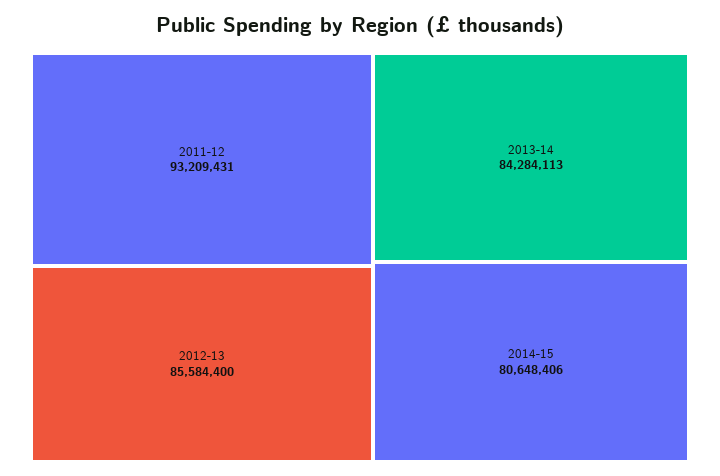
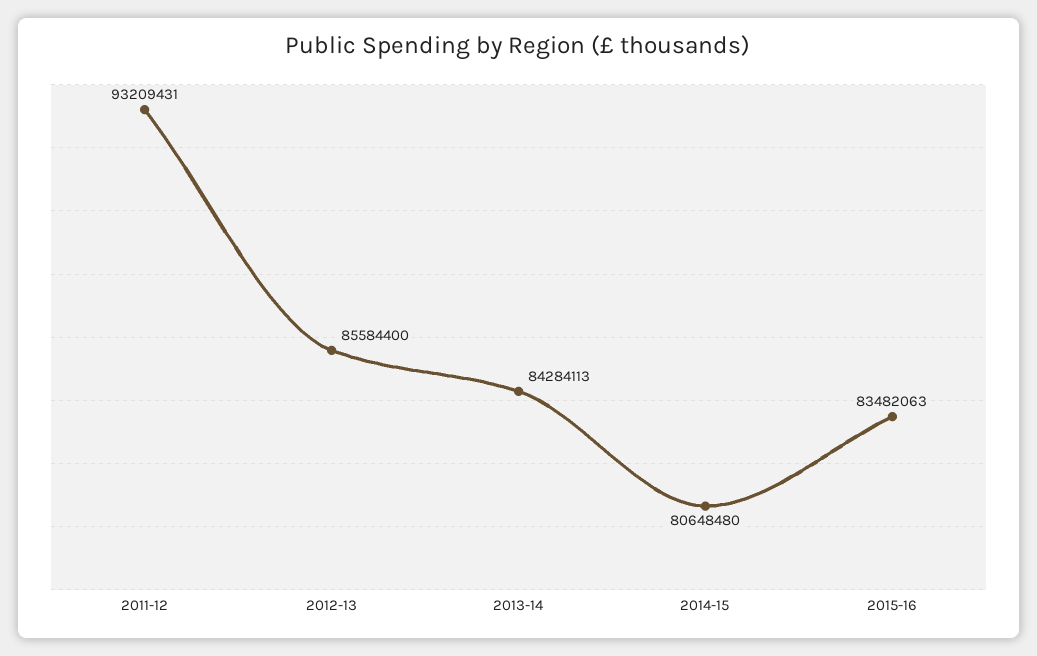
2014-15: 80648406 -> 80648480
2015-16: none -> 83482063

